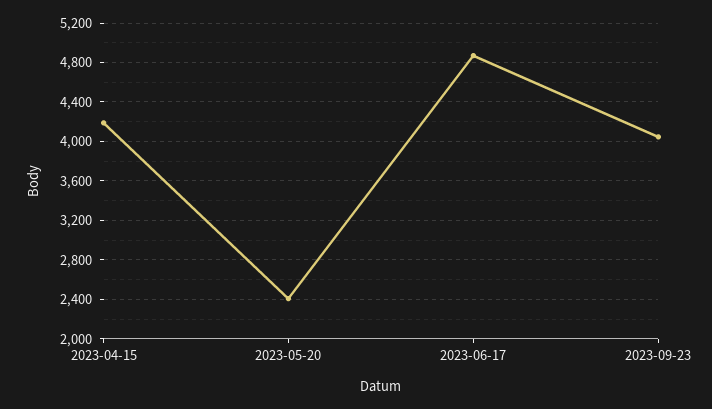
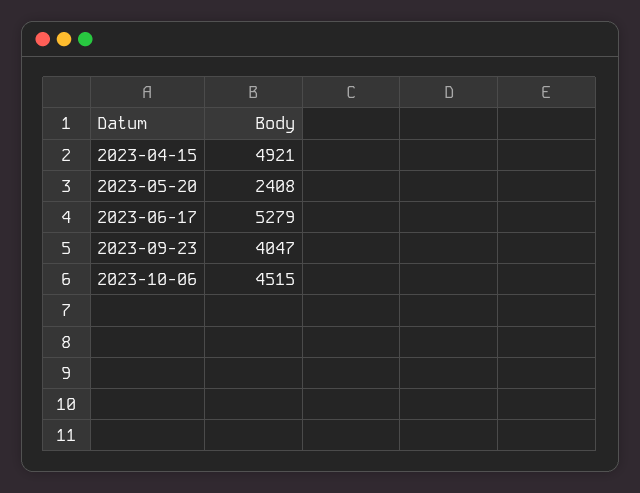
2023-04-15: 4200 -> 4921
2023-06-17: 4900 -> 5279
2023-10-06: none -> 4515

